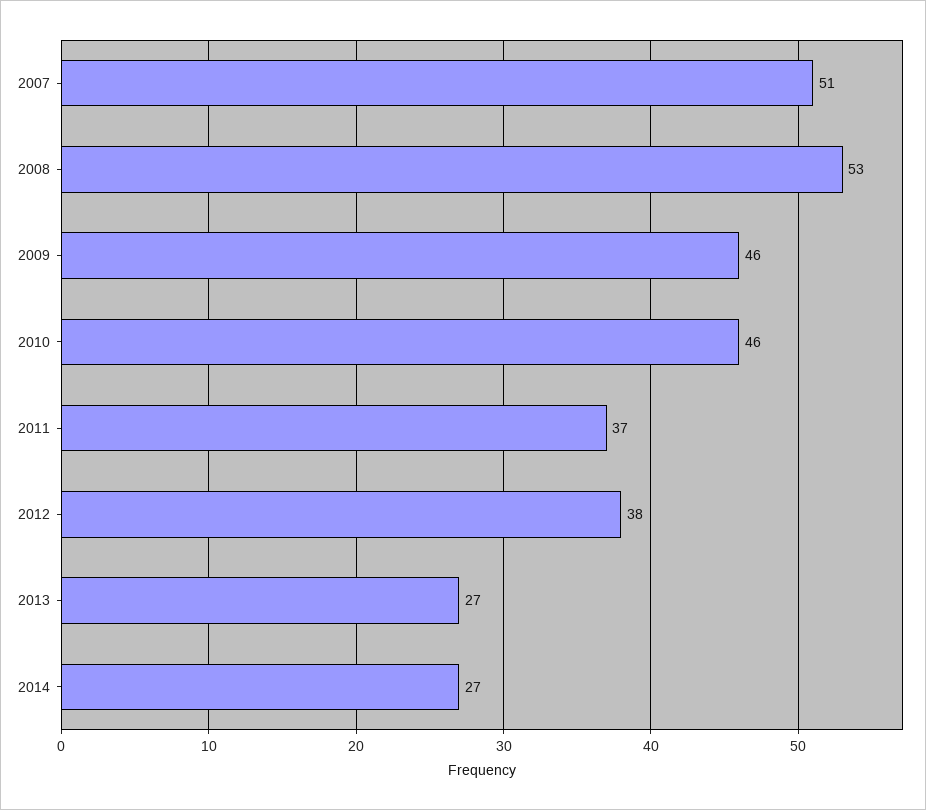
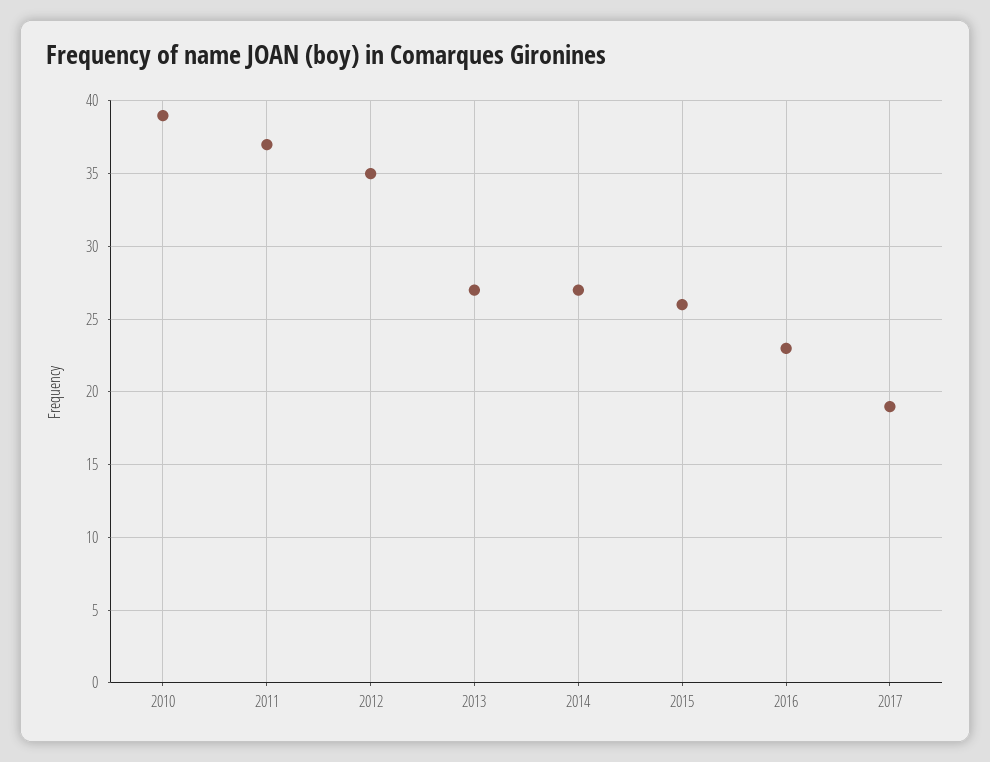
2007: 51 -> none
2008: 53 -> none
2009: 46 -> none
2010: 46 -> 39
2012: 38 -> 35
2015: none -> 26
2016: none -> 23
2017: none -> 19

